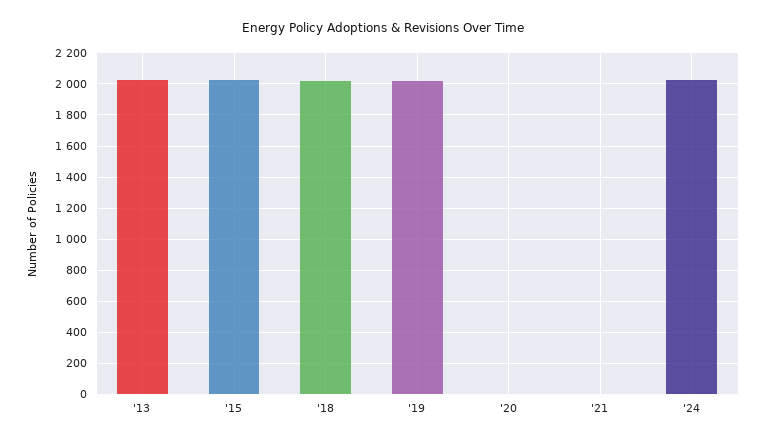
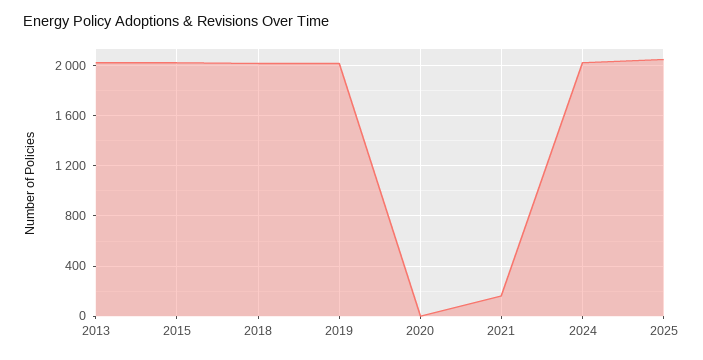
'21: 0 -> 150
2025: none -> 2050

